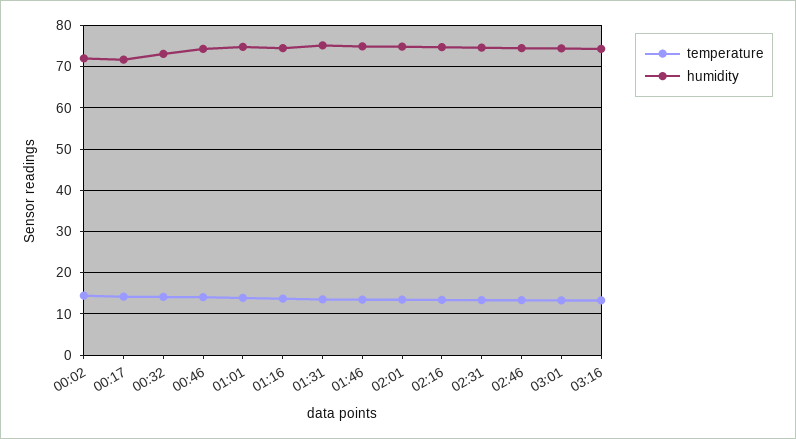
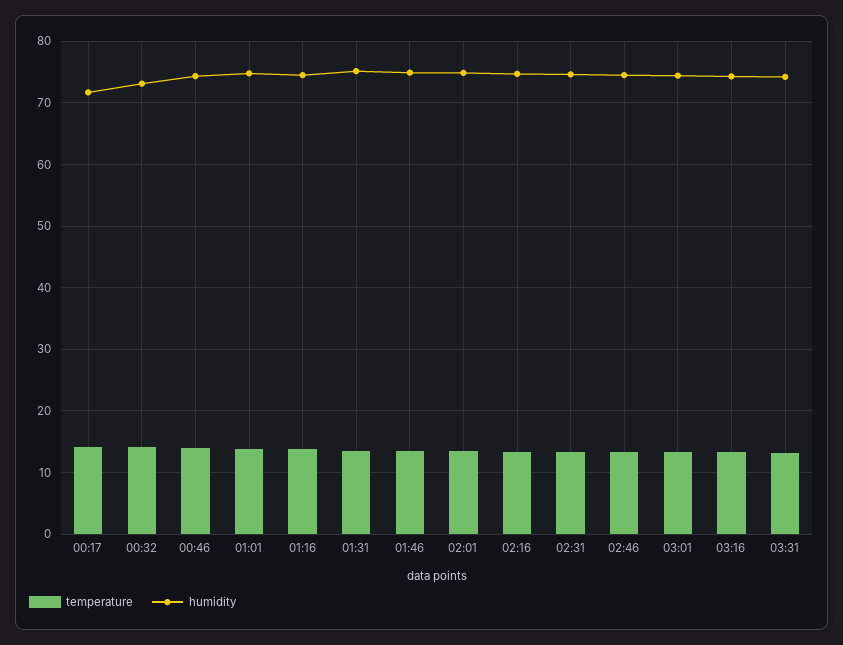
temperature, 00:02: 14 -> none
humidity, 00:02: 72 -> none
temperature, 03:31: none -> 13
humidity, 03:31: none -> 74

